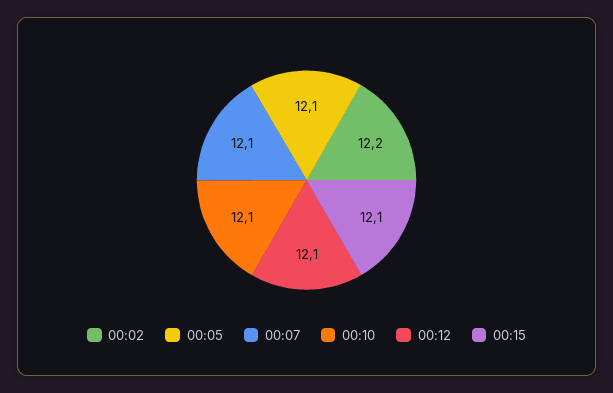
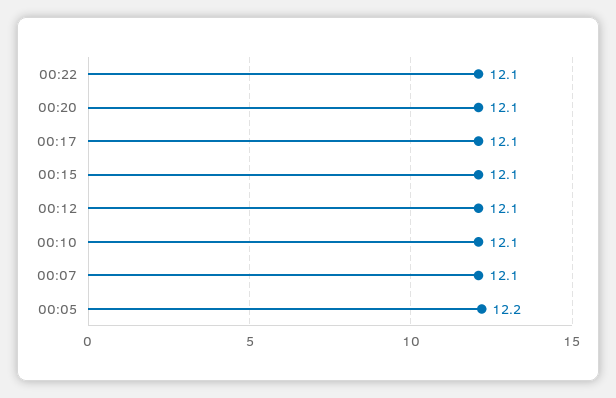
00:02: 12.2 -> none
00:05: 12.1 -> 12.2
00:22: none -> 12.1
00:20: none -> 12.1
00:17: none -> 12.1

